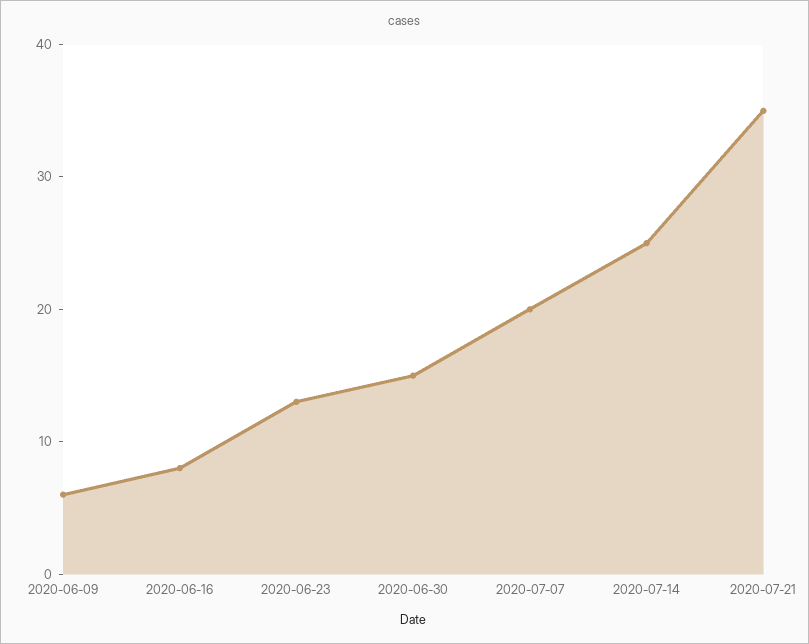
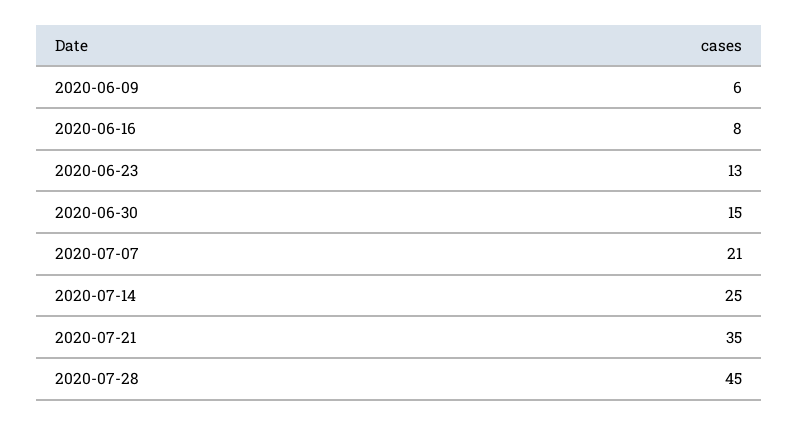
2020-07-07: 20 -> 21
2020-07-28: none -> 45

